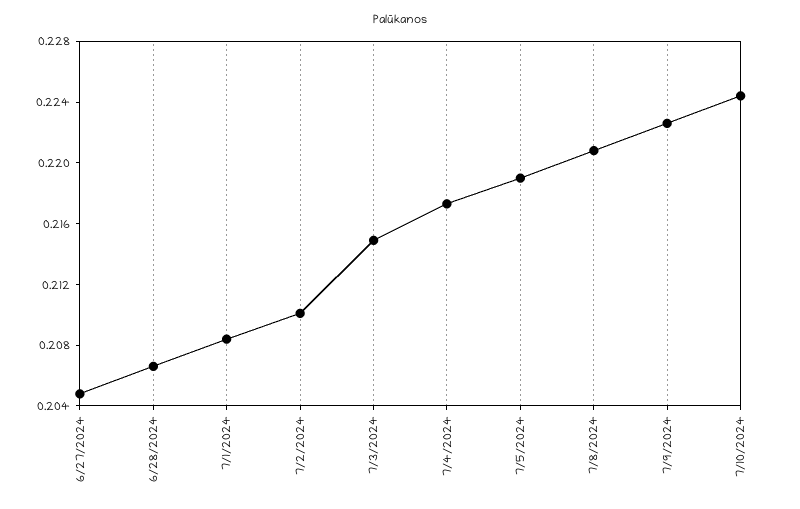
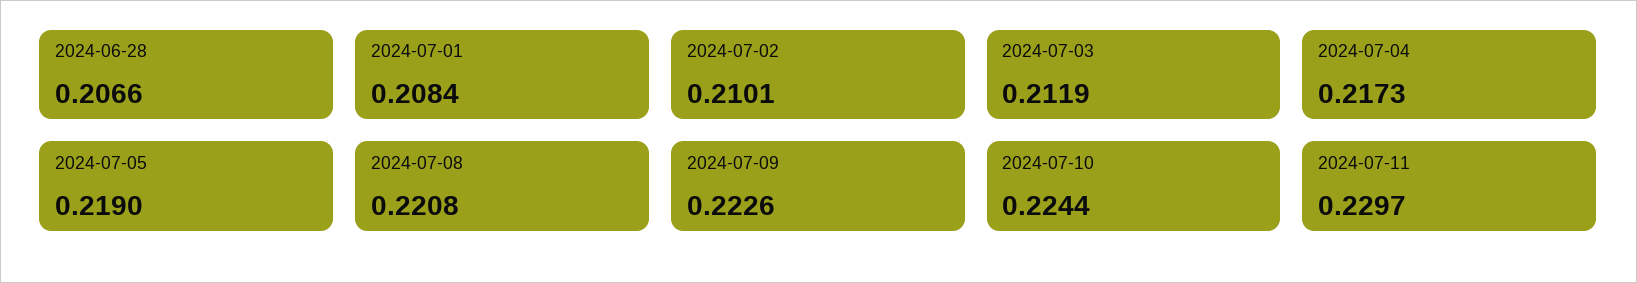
6/27/2024: 0.205 -> none
7/3/2024: 0.215 -> 0.2119
2024-07-11: none -> 0.2297

